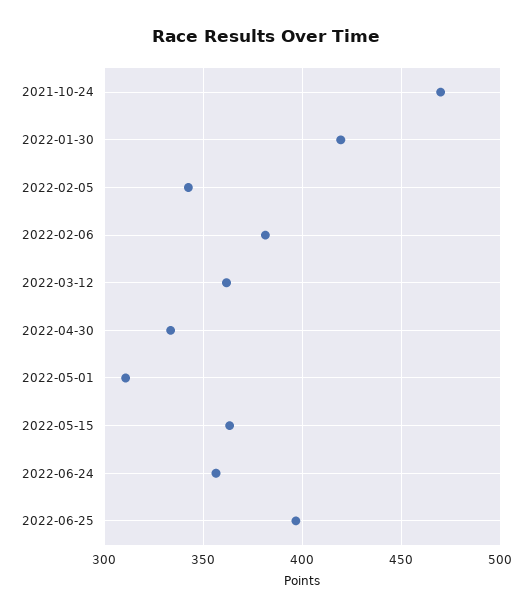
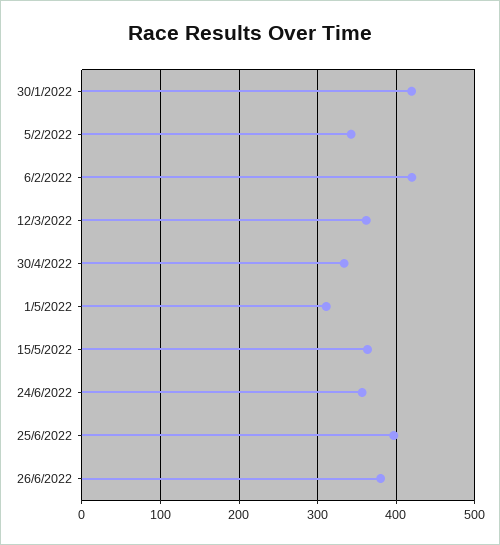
2021-10-24: 470 -> none
2022-02-06: 380 -> 420
26/6/2022: none -> 380

